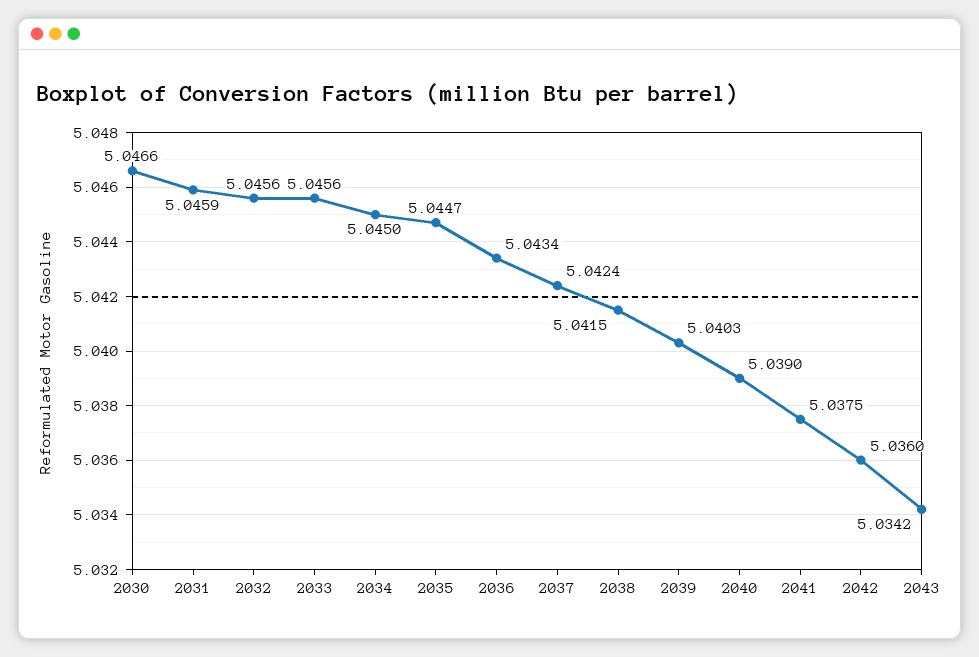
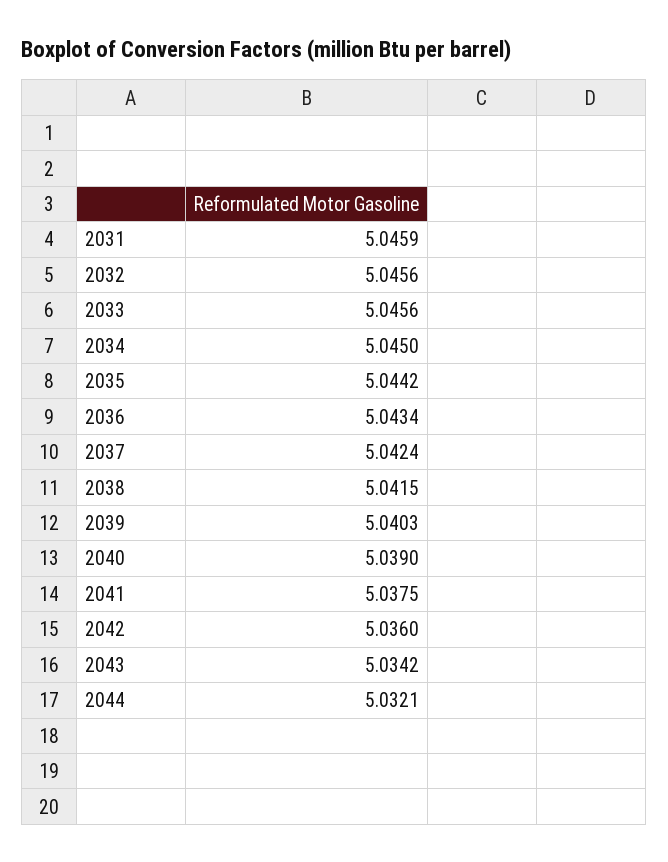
2030: 5.0466 -> none
2035: 5.0447 -> 5.0442
2044: none -> 5.0321

